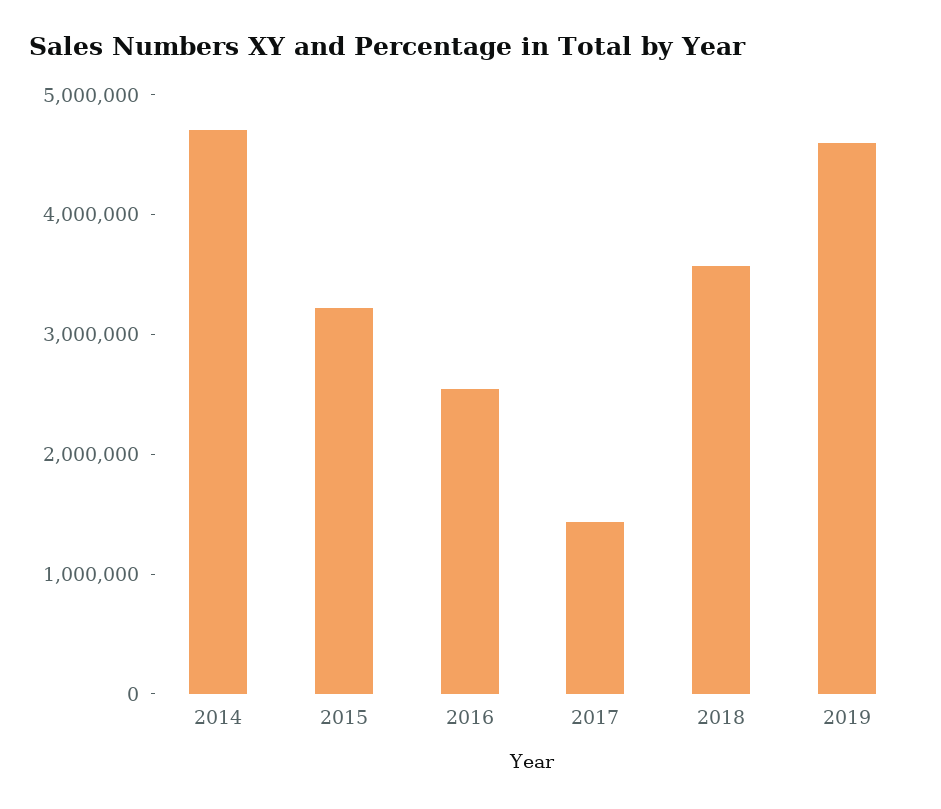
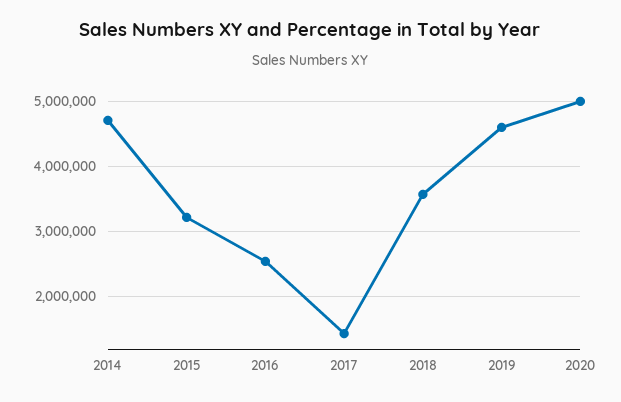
2020: none -> 5000000

